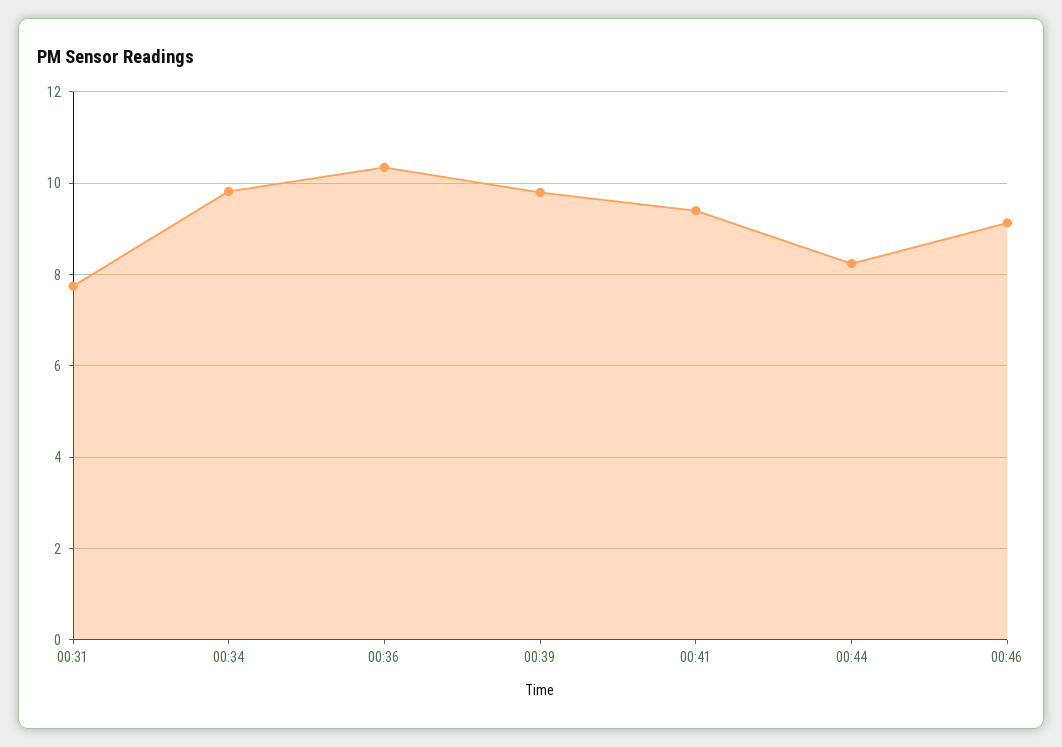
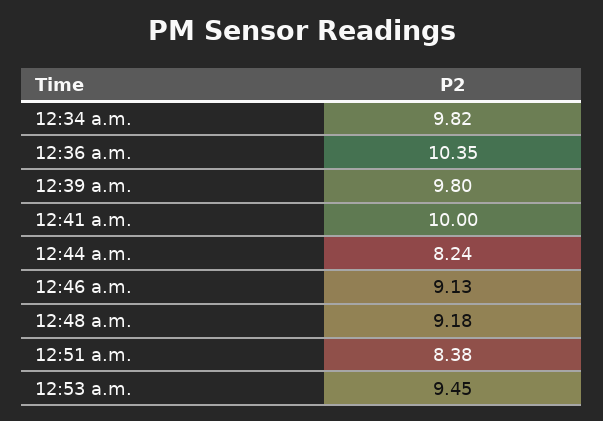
00:31: 7.8 -> none
00:41: 9.4 -> 10
12:48 a.m.: none -> 9.18
12:51 a.m.: none -> 8.38
12:53 a.m.: none -> 9.45

